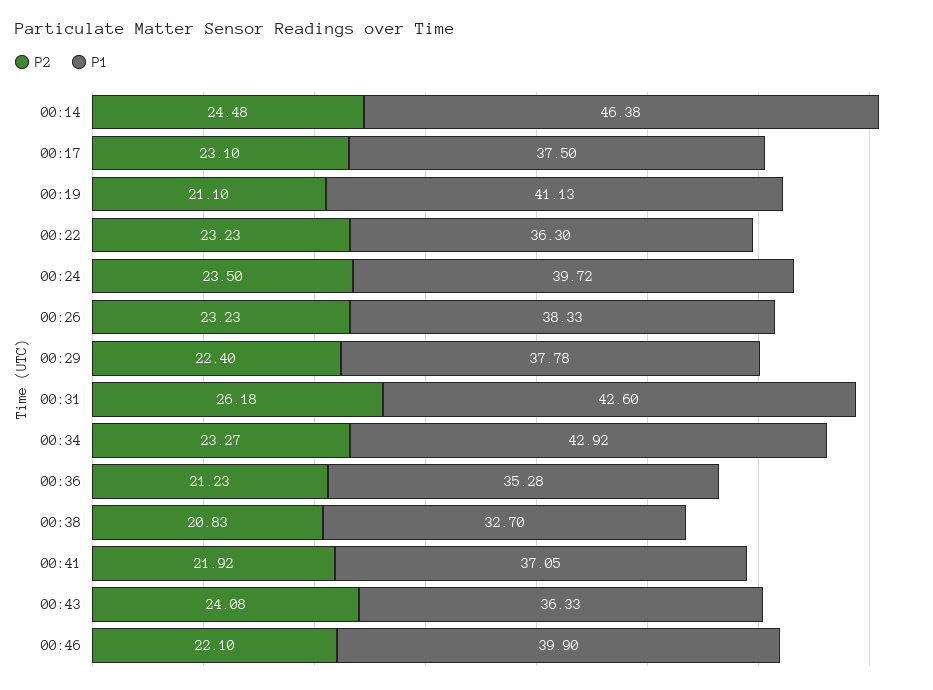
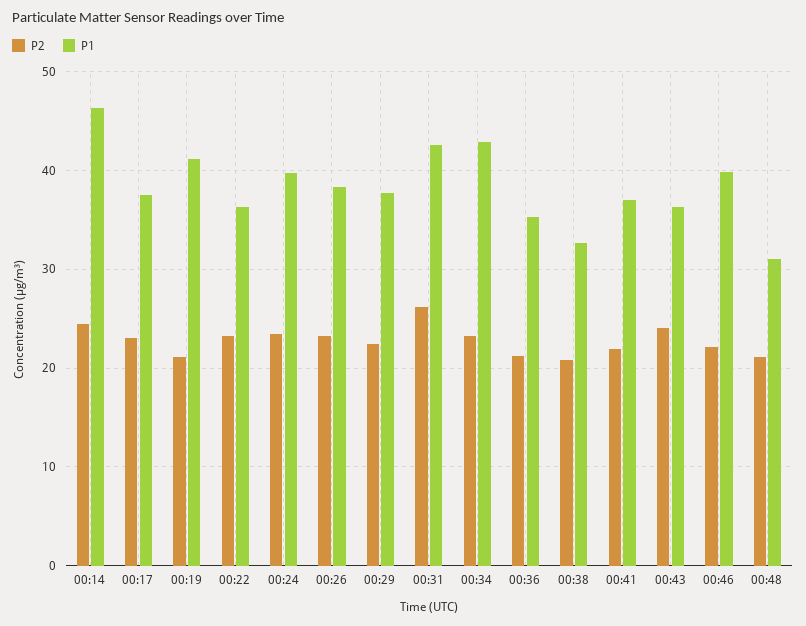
P2, 00:48: none -> 21
P1, 00:48: none -> 31

